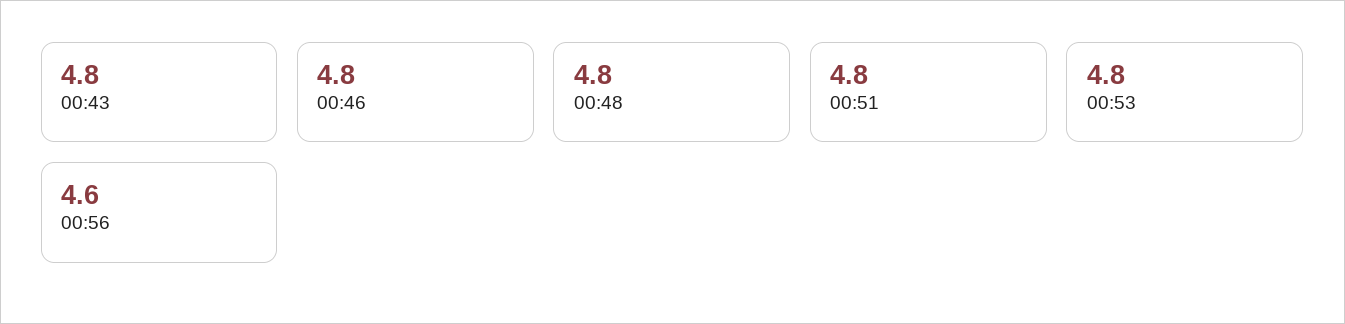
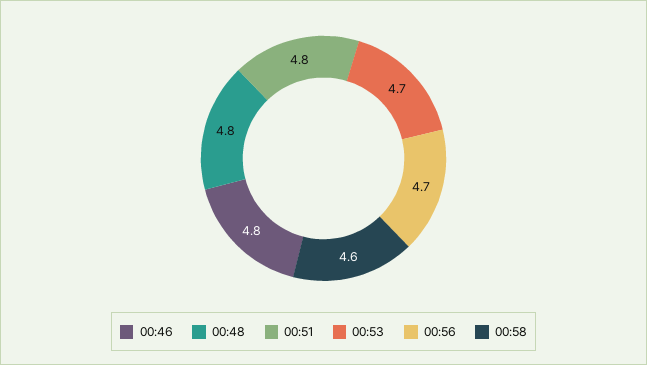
00:43: 4.8 -> none
00:53: 4.8 -> 4.7
00:56: 4.6 -> 4.7
00:58: none -> 4.6

